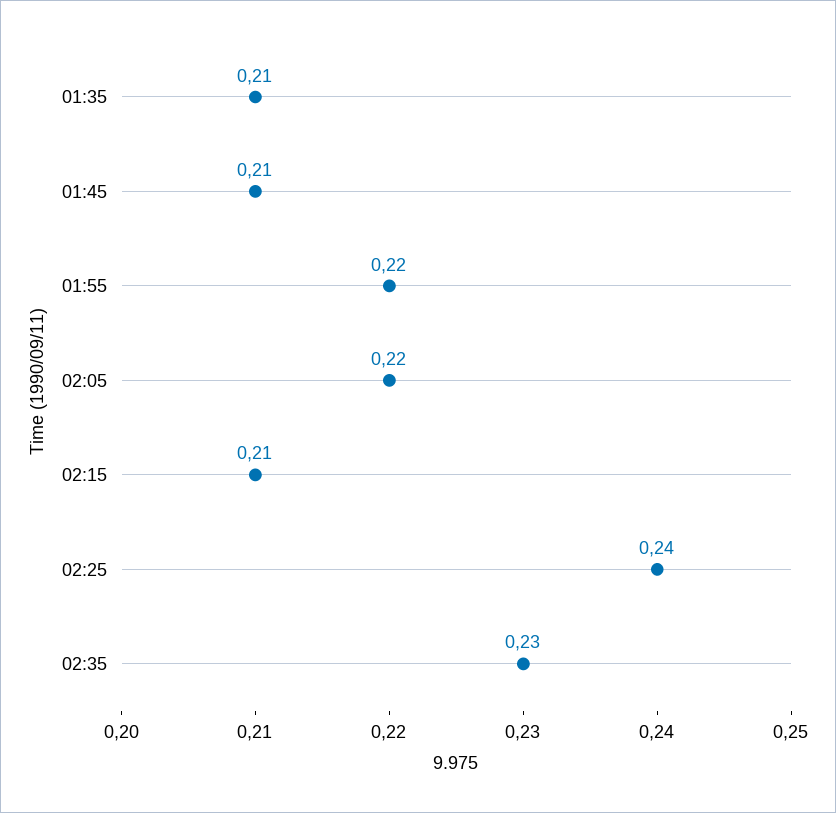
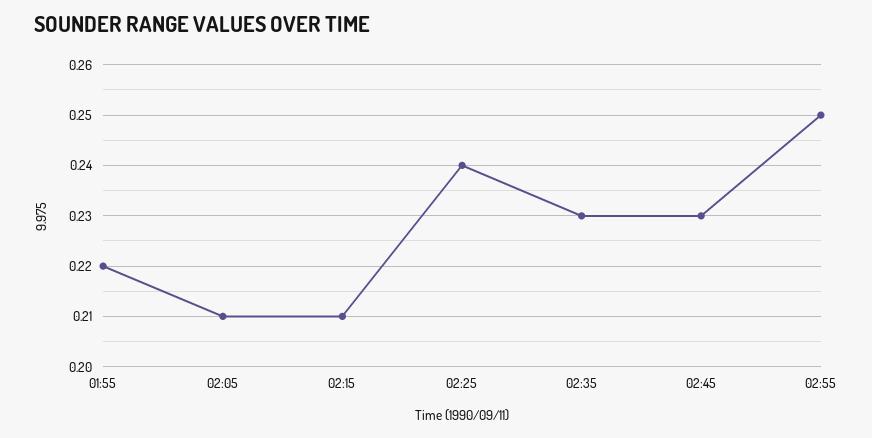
01:35: 0.21 -> none
01:45: 0.21 -> none
02:05: 0.22 -> 0.21
02:45: none -> 0.23
02:55: none -> 0.25

